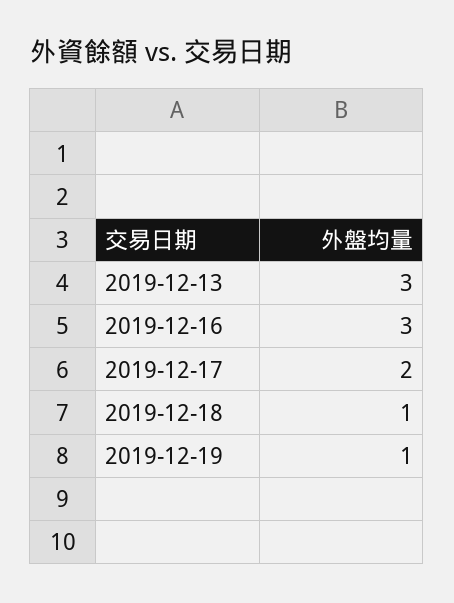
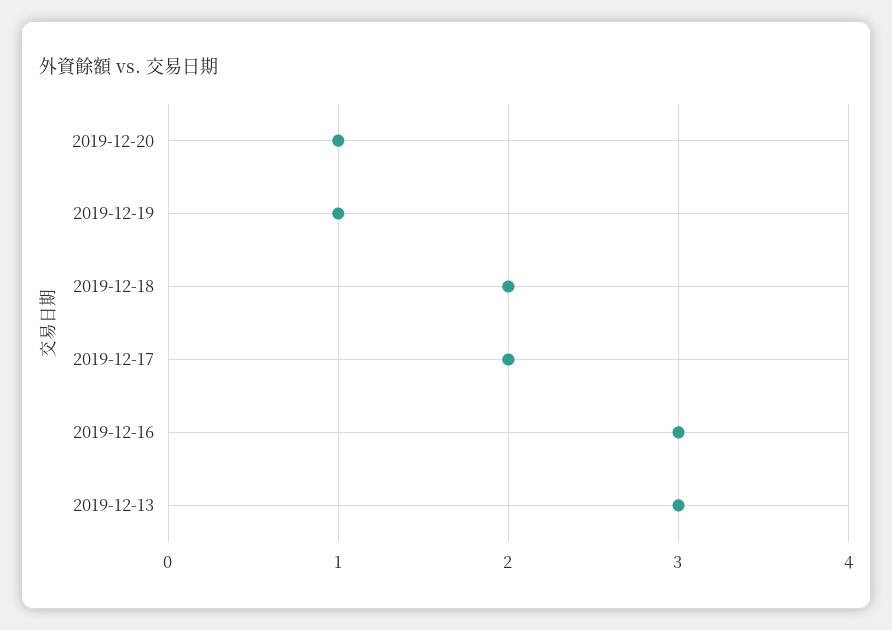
2019-12-18: 1 -> 2
2019-12-20: none -> 1

